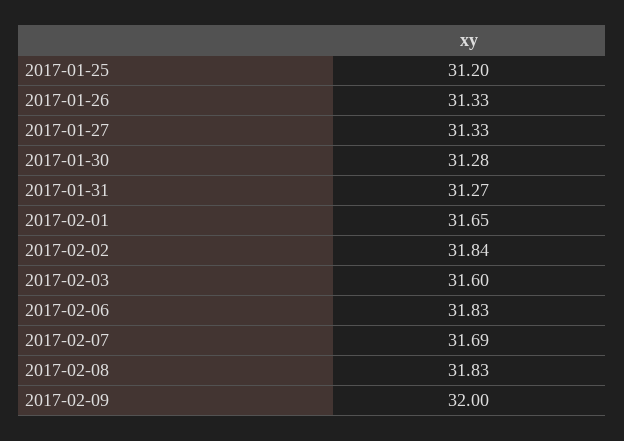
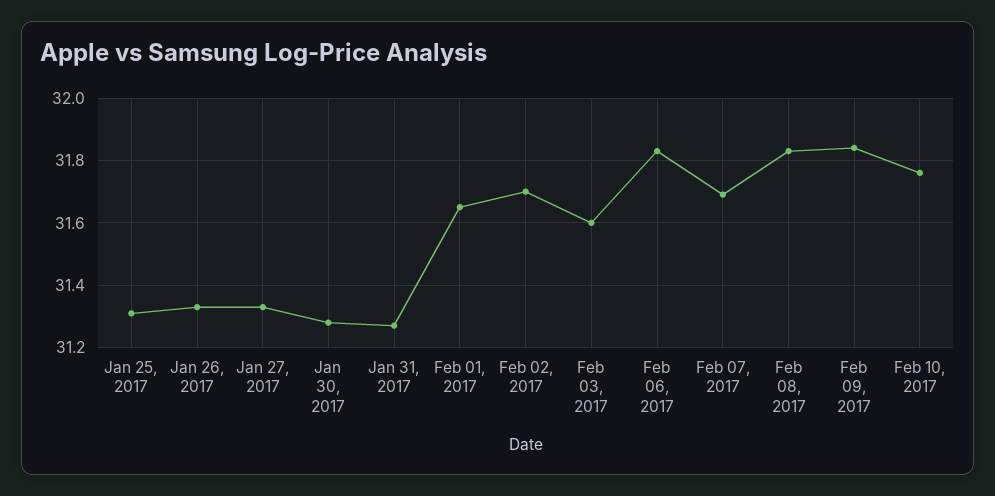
2017-01-25: 31.2 -> 31.3
2017-02-02: 31.84 -> 31.7
2017-02-09: 32 -> 31.85
Feb 10, 2017: none -> 31.75

